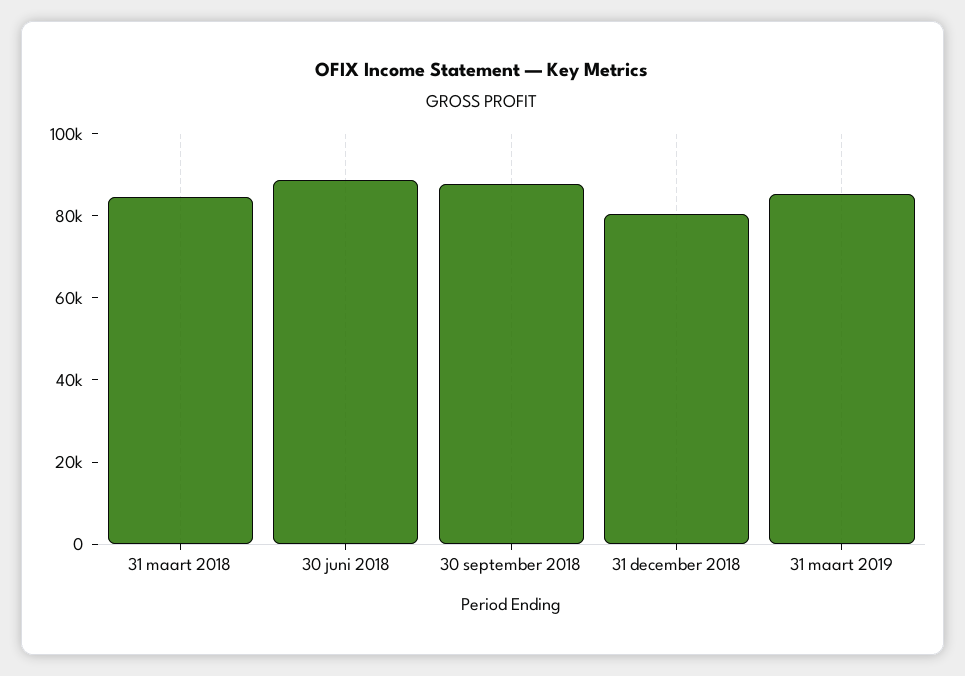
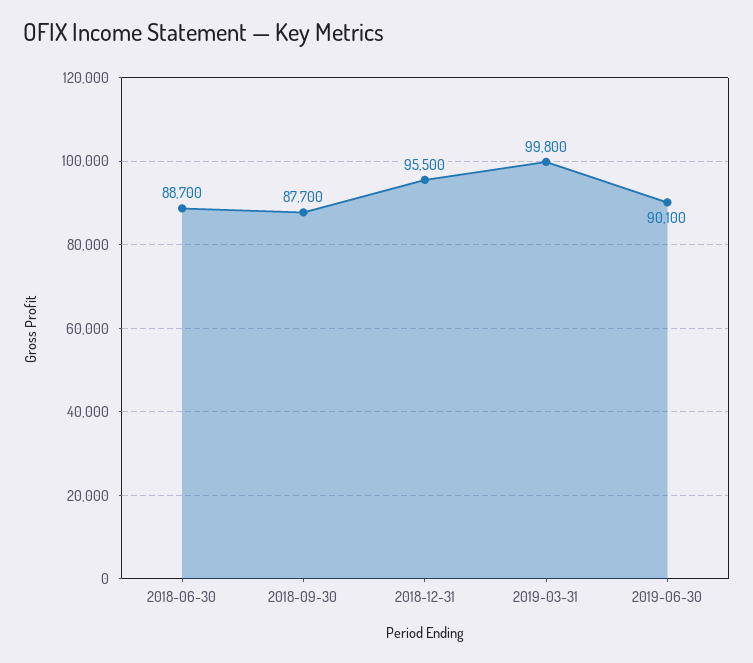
31 maart 2018: 85000 -> none
31 december 2018: 80000 -> 95500
31 maart 2019: 85000 -> 99800
2019-06-30: none -> 90100

